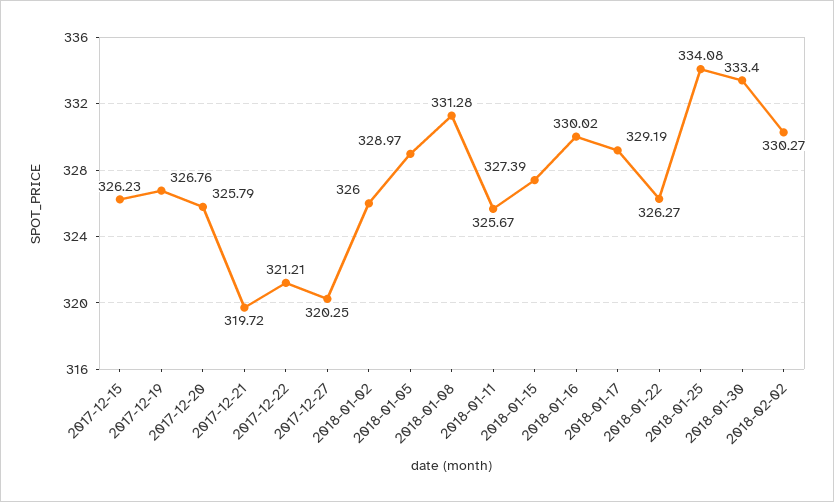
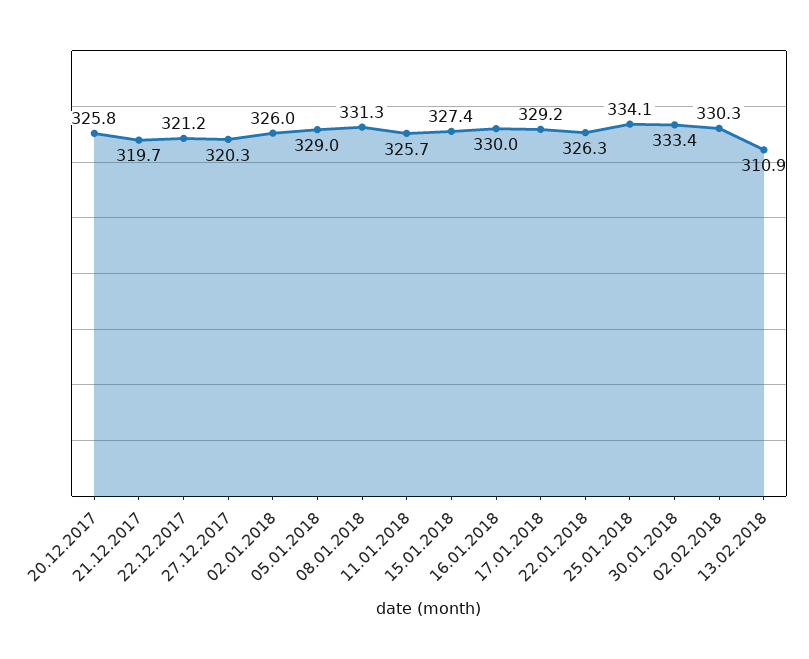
2017-12-15: 326.23 -> none
2017-12-19: 326.76 -> none
13.02.2018: none -> 310.9

